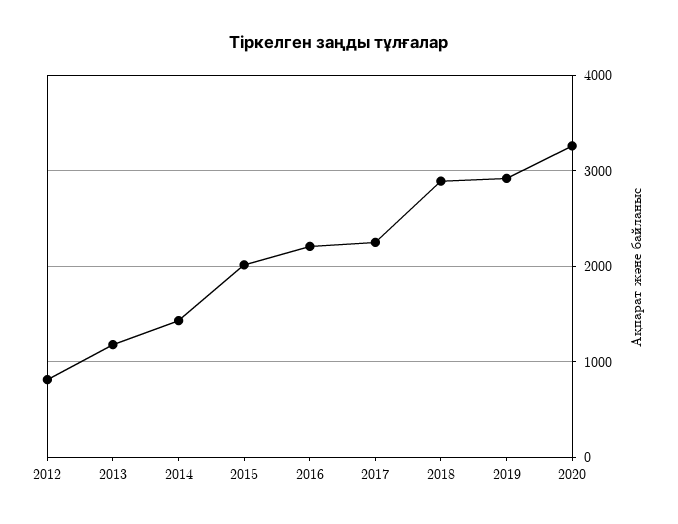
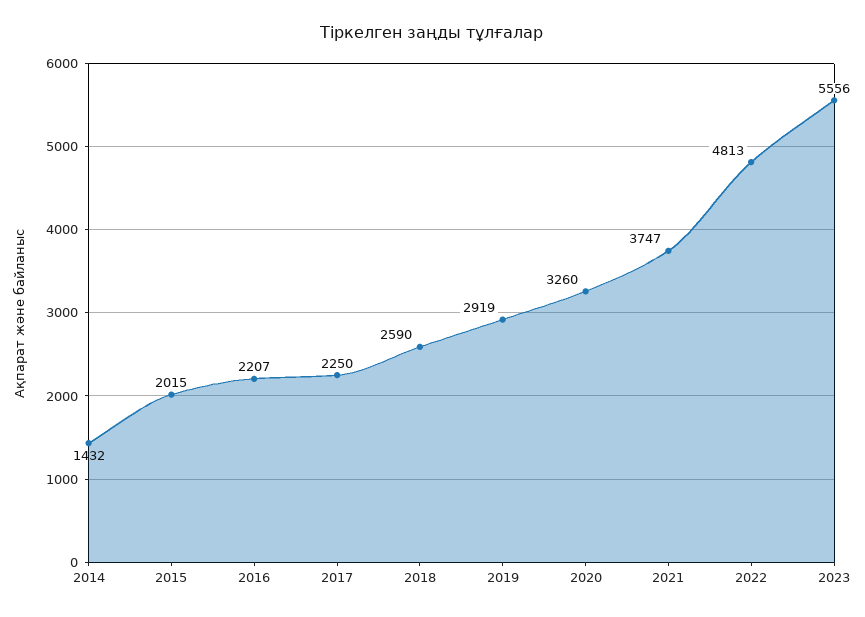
2012: 800 -> none
2013: 1200 -> none
2018: 2900 -> 2590
2021: none -> 3747
2022: none -> 4813
2023: none -> 5556

